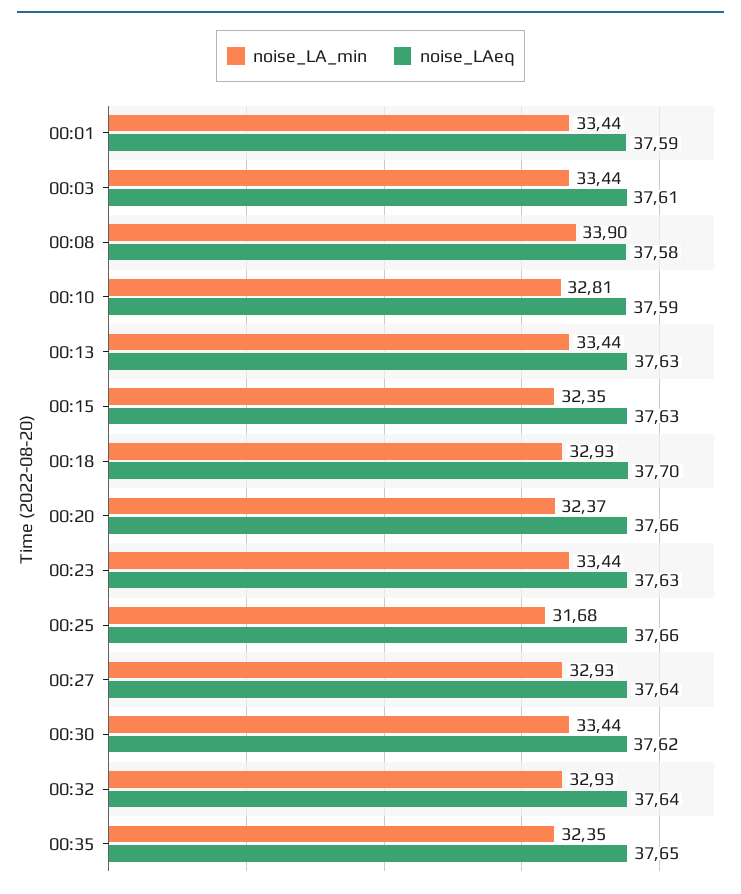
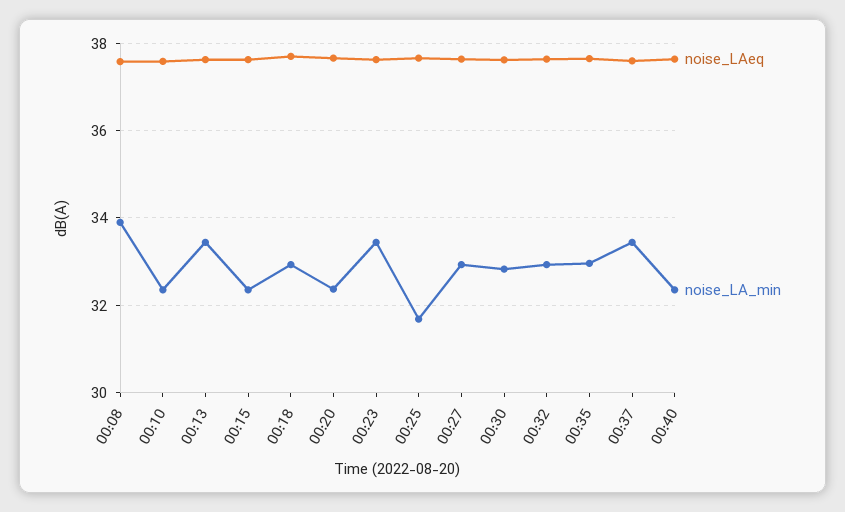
noise_LA_min, 00:01: 33.44 -> none
noise_LAeq, 00:01: 37.59 -> none
noise_LA_min, 00:03: 33.44 -> none
noise_LAeq, 00:03: 37.61 -> none
noise_LA_min, 00:10: 32.81 -> 32.4
noise_LA_min, 00:30: 33.44 -> 32.8
noise_LA_min, 00:35: 32.35 -> 33
noise_LAeq, 00:37: none -> 37.6
noise_LA_min, 00:37: none -> 33.4
noise_LAeq, 00:40: none -> 37.6
noise_LA_min, 00:40: none -> 32.4

